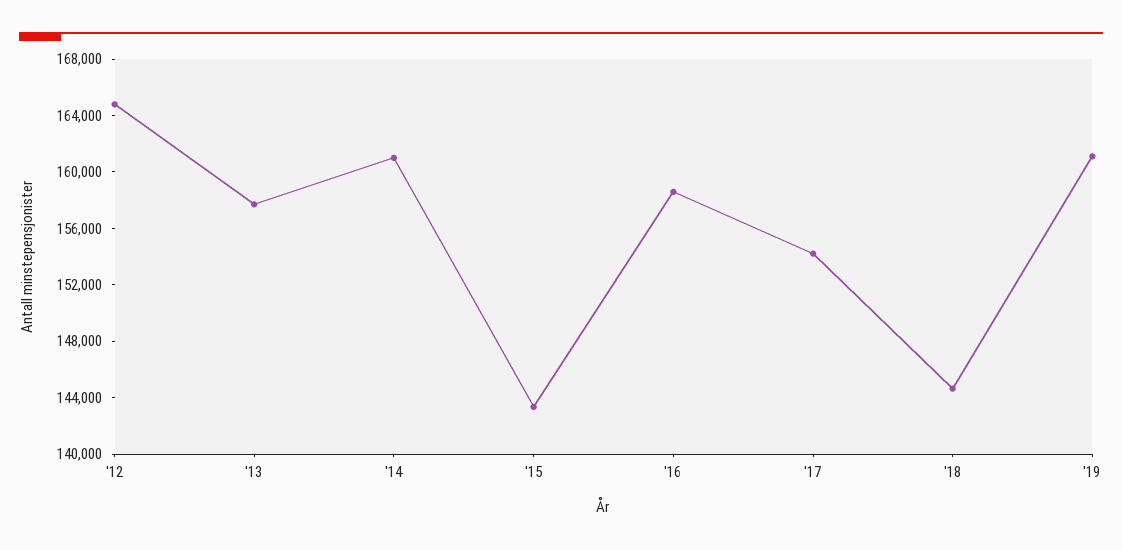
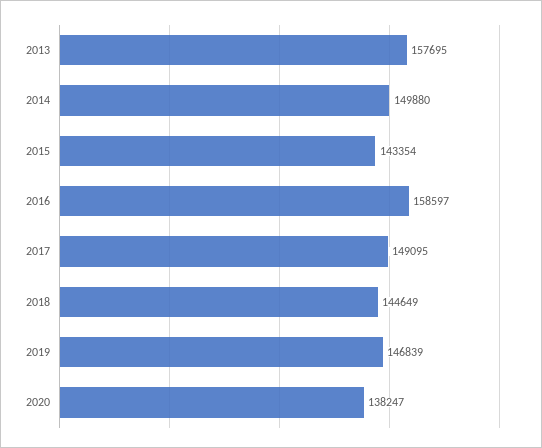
'12: 165000 -> none
'14: 161000 -> 149880
'17: 154000 -> 149095
'19: 161000 -> 146839
2020: none -> 138247

